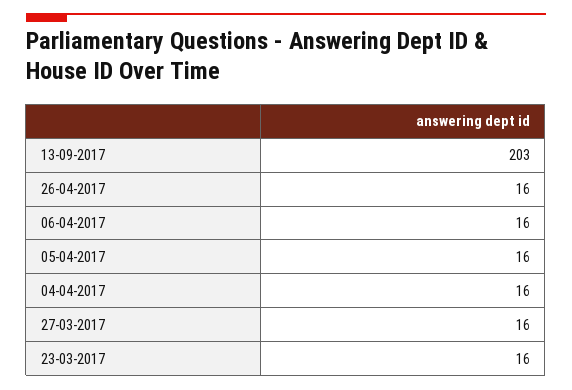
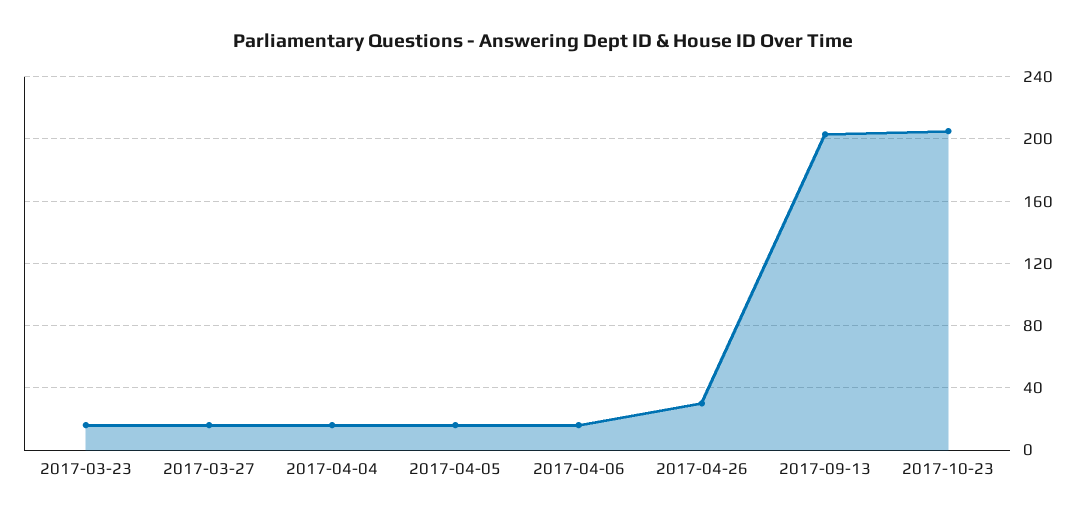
26-04-2017: 16 -> 30
2017-10-23: none -> 205

